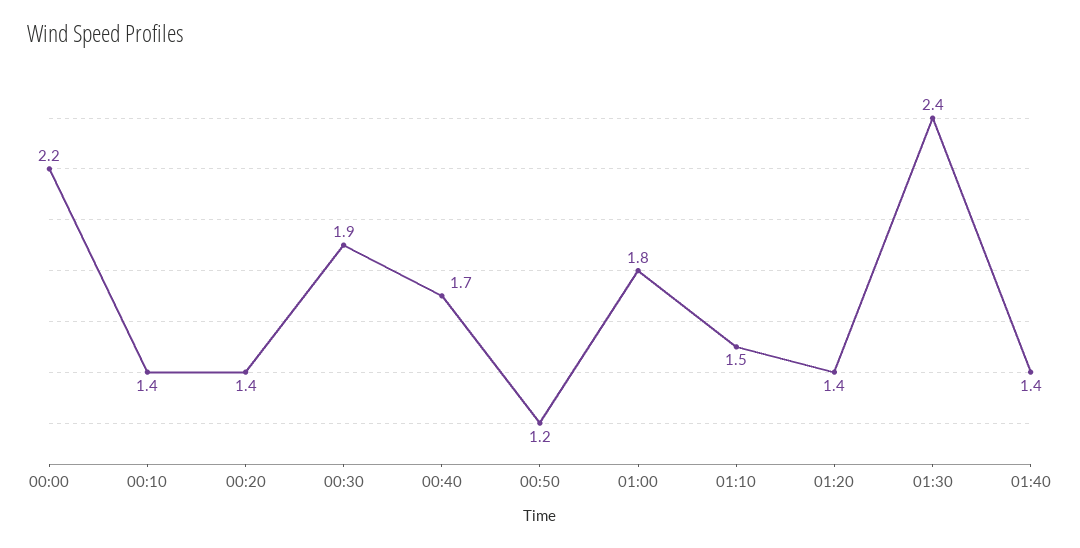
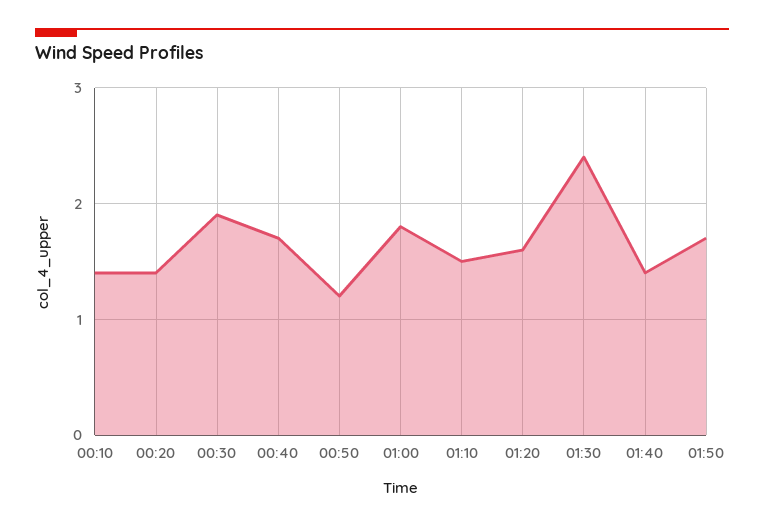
00:00: 2.2 -> none
01:20: 1.4 -> 1.6
01:50: none -> 1.7

